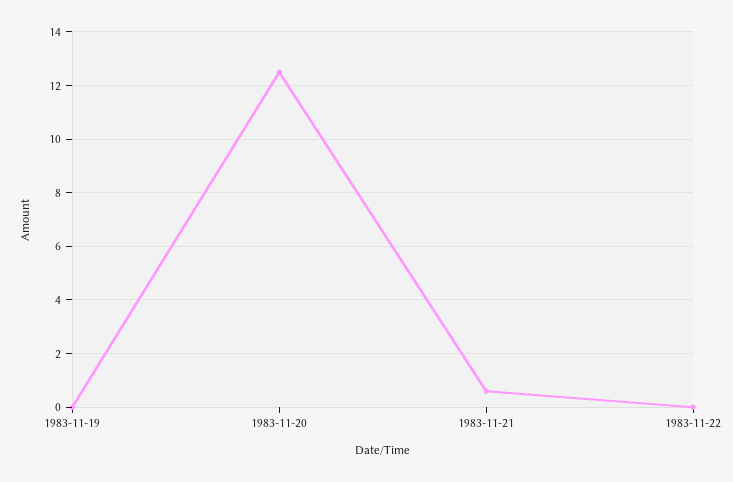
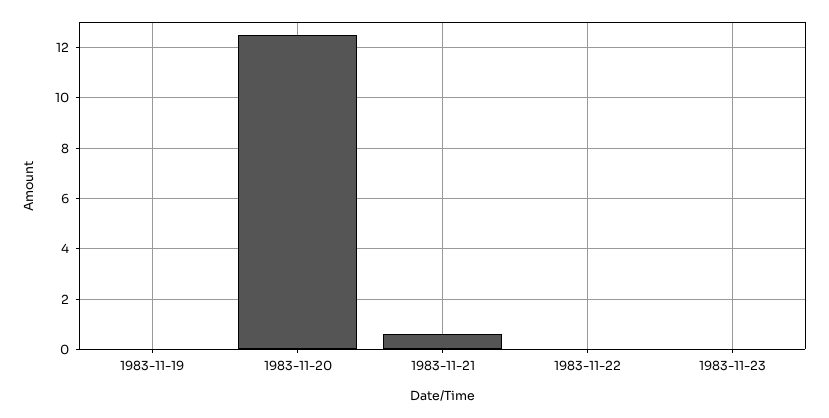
1983-11-23: none -> 0

